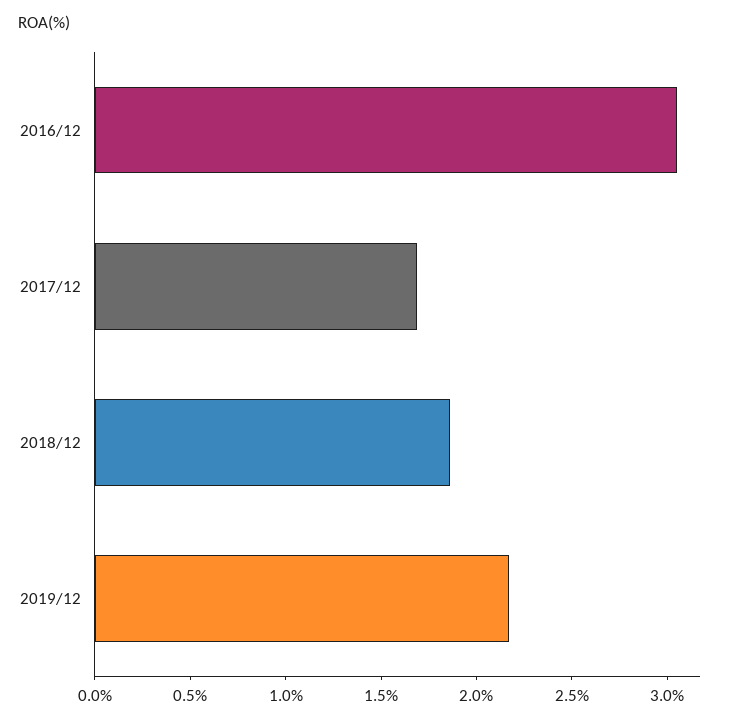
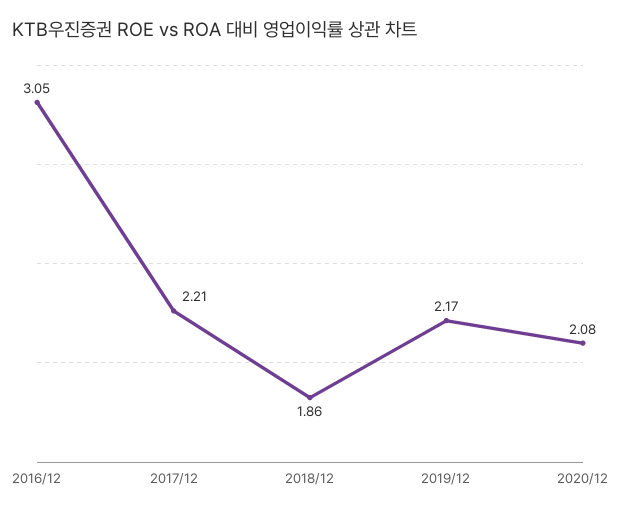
2017/12: 1.7 -> 2.21
2020/12: none -> 2.08

